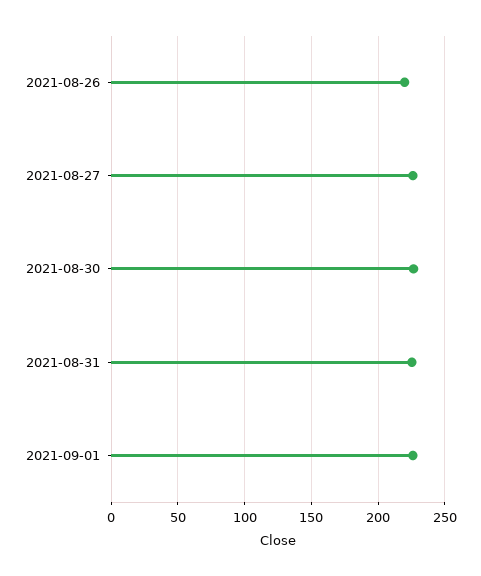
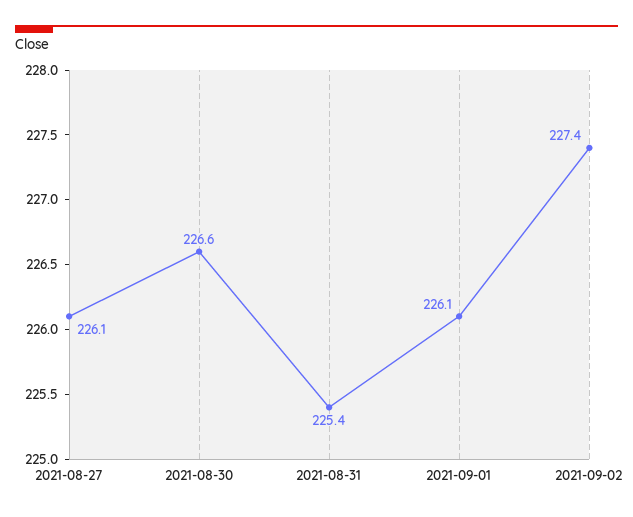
2021-08-26: 220 -> none
2021-09-02: none -> 227.4

